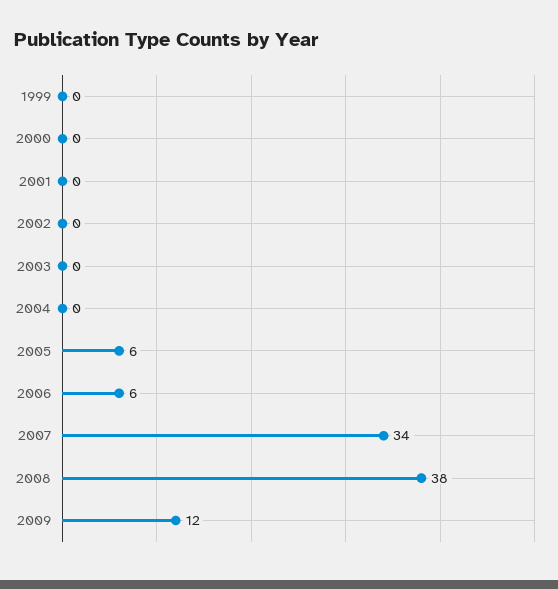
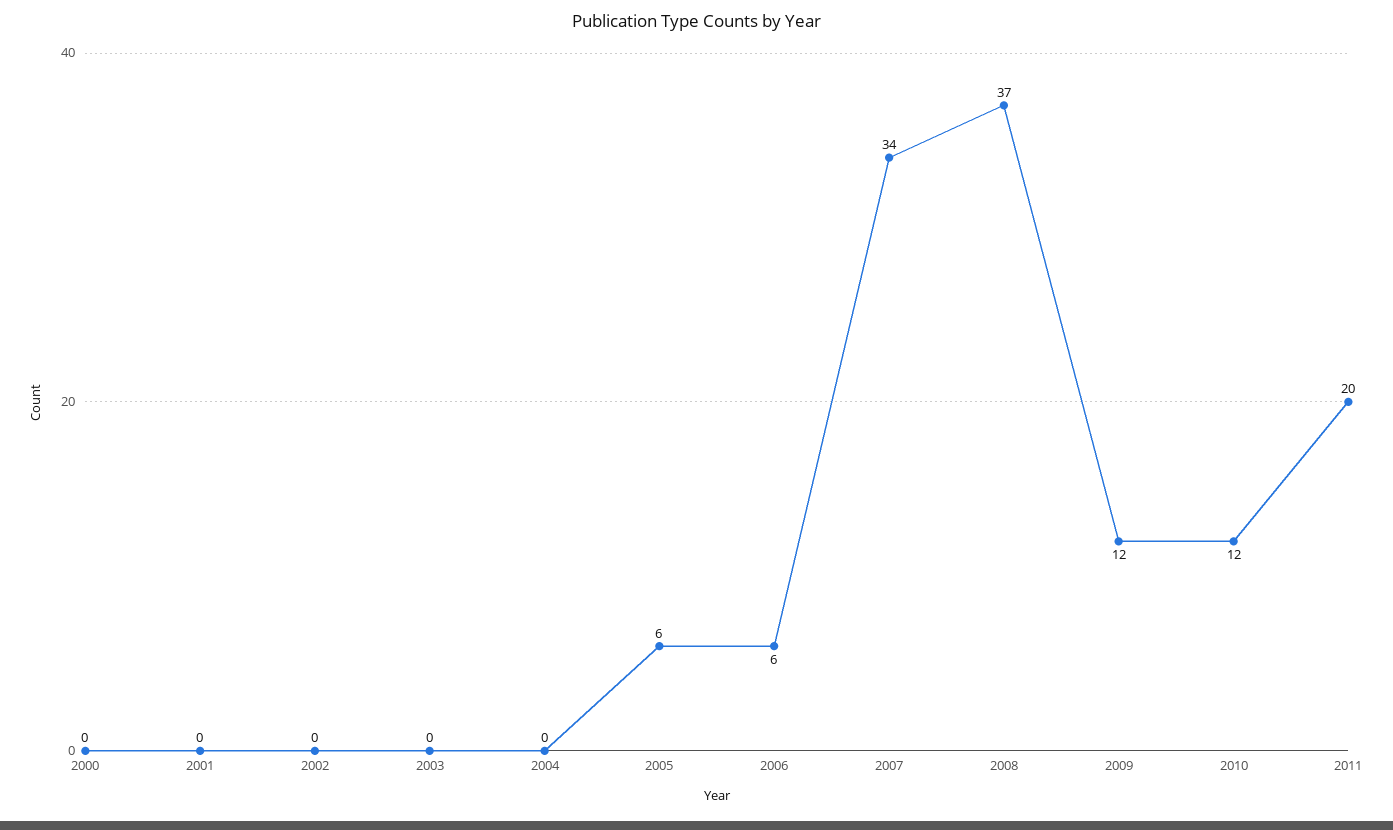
1999: 0 -> none
2008: 38 -> 37
2010: none -> 12
2011: none -> 20

